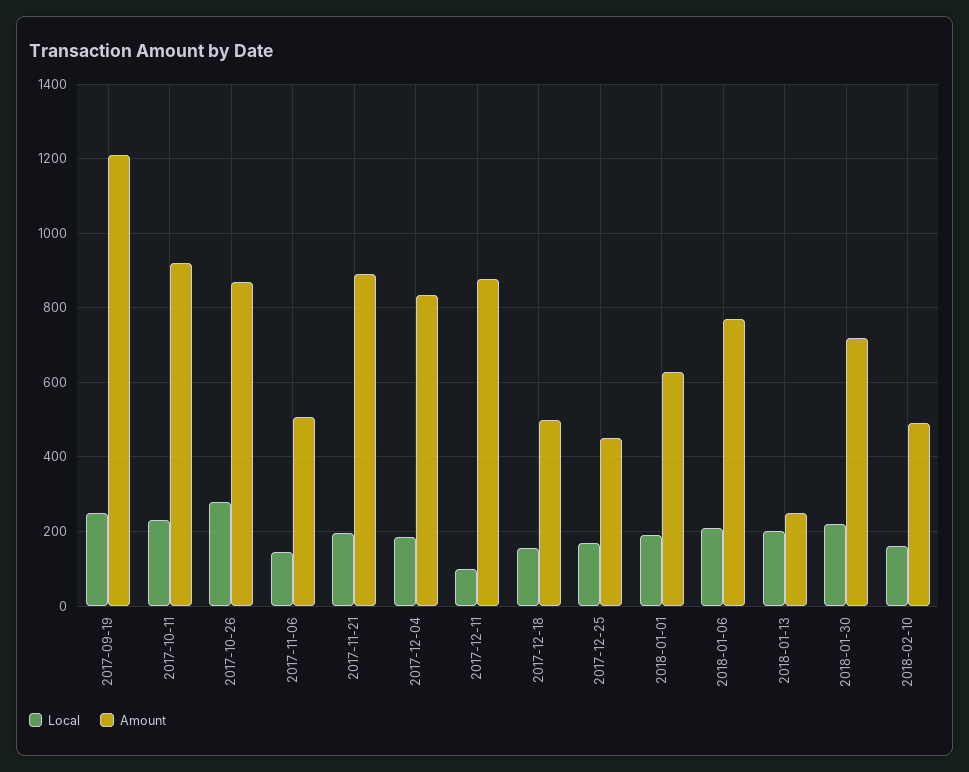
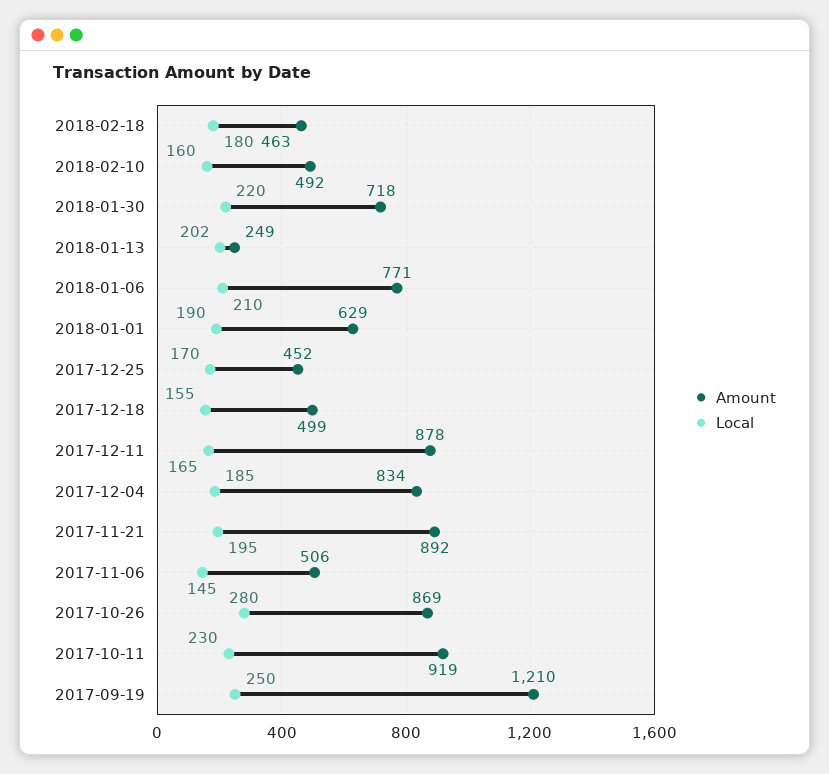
Local, 2017-12-11: 100 -> 165
Amount, 2018-02-18: none -> 463
Local, 2018-02-18: none -> 180

